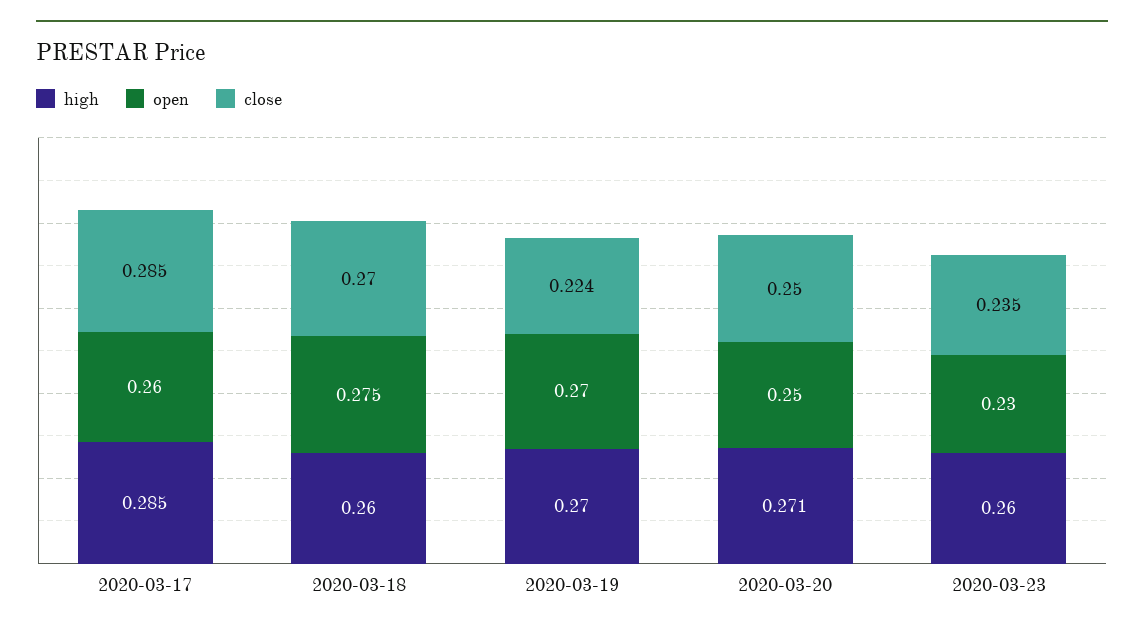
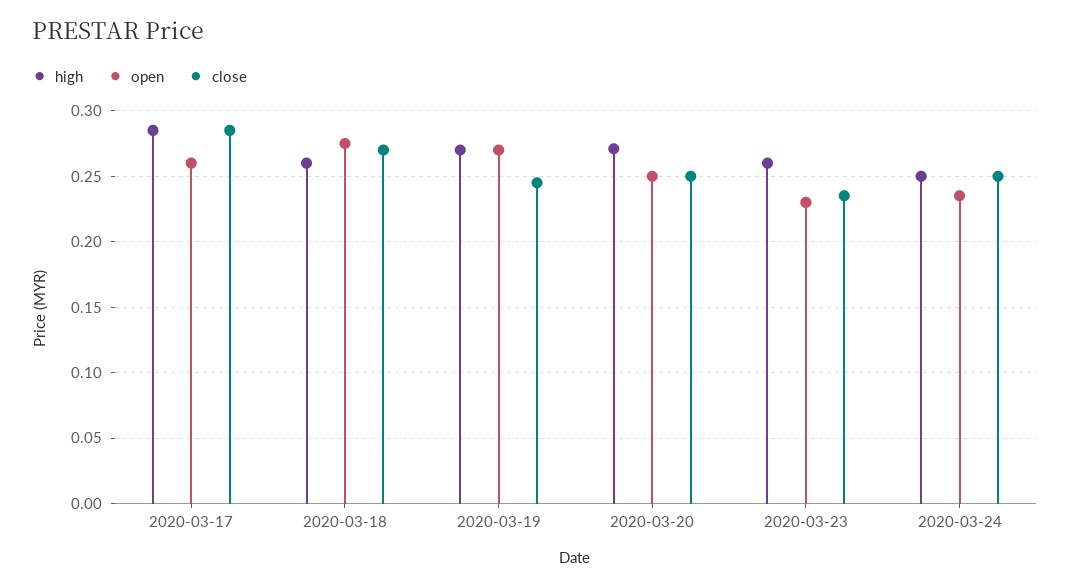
close, 2020-03-19: 0.224 -> 0.245
high, 2020-03-24: none -> 0.25
open, 2020-03-24: none -> 0.235
close, 2020-03-24: none -> 0.25

